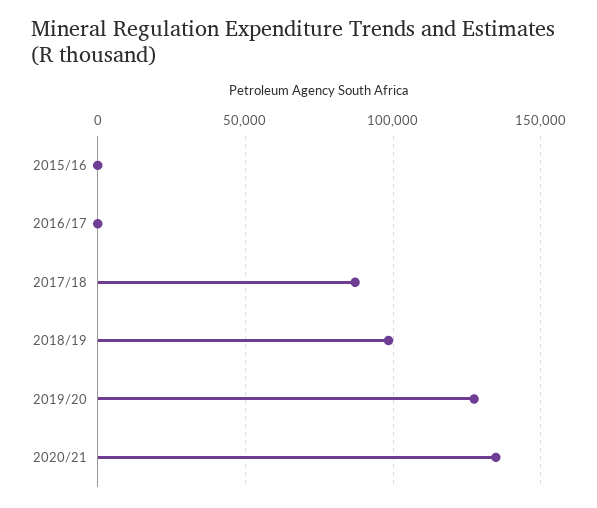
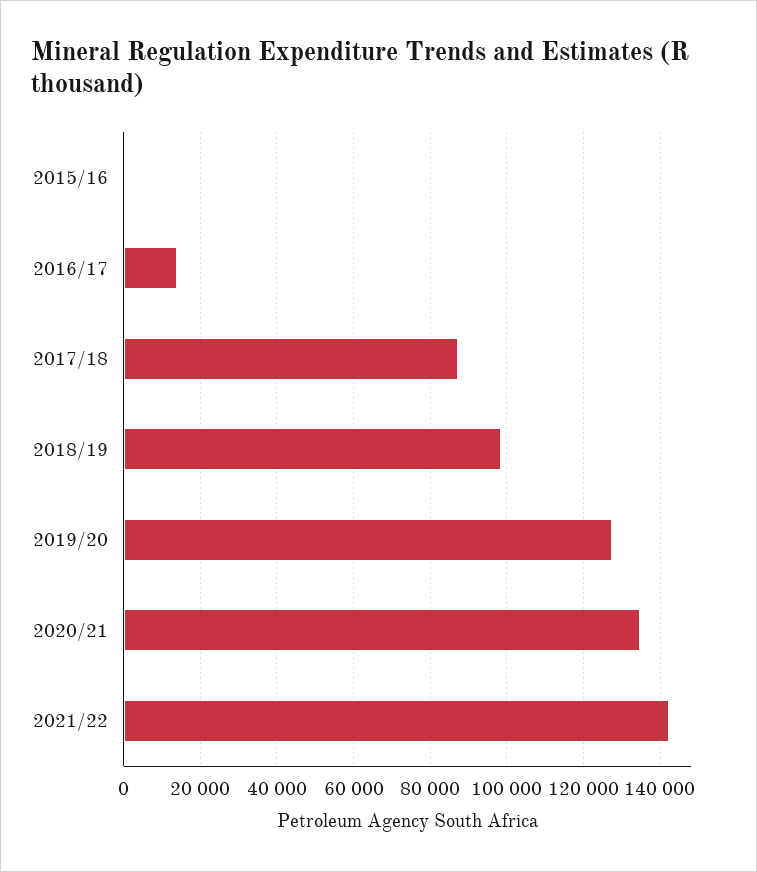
2016/17: 0 -> 14000
2021/22: none -> 142000

